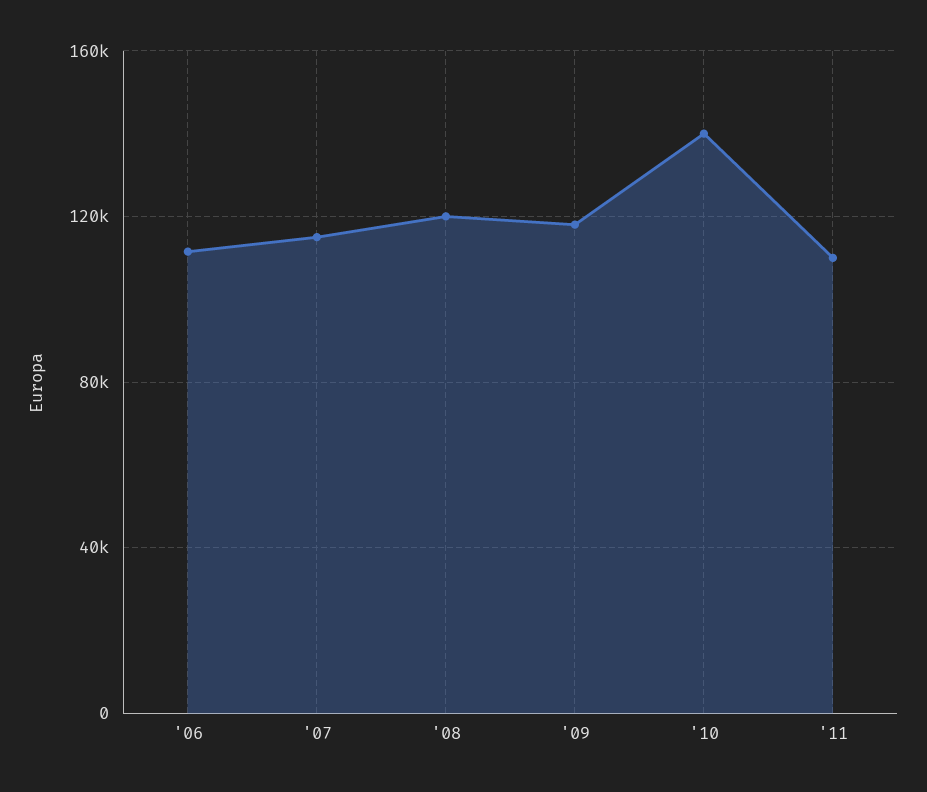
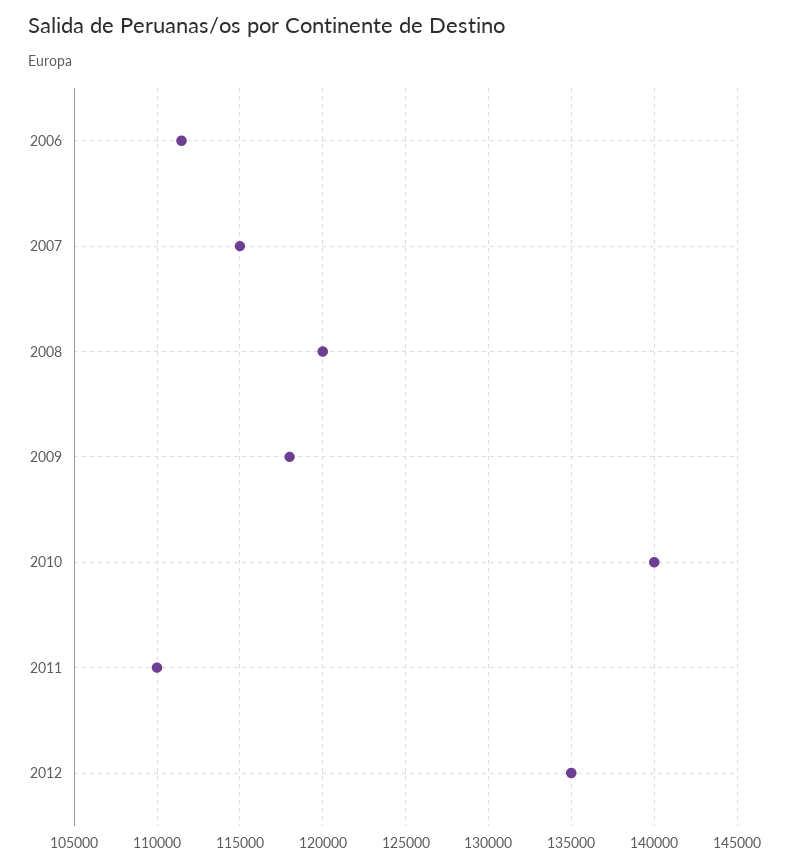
2012: none -> 135000

